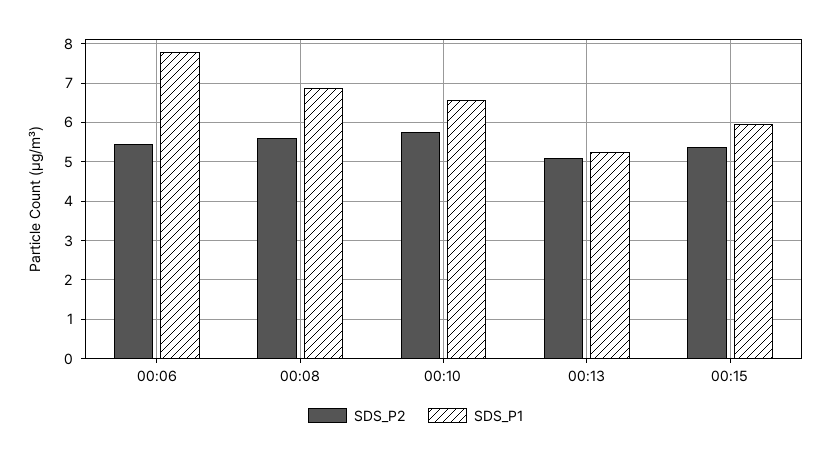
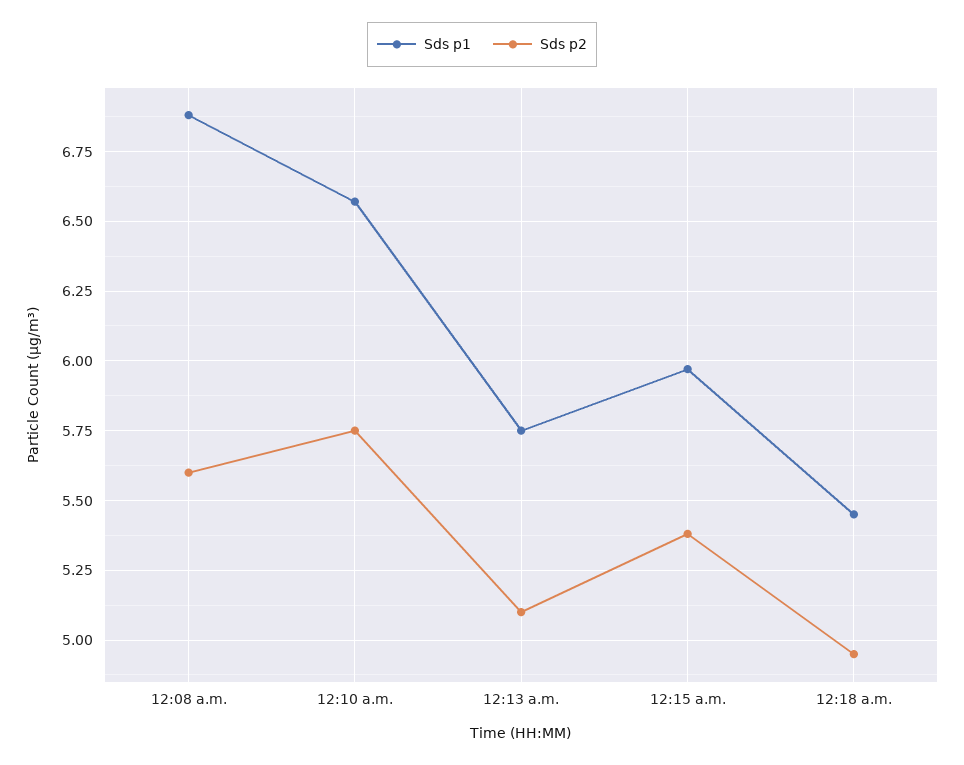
SDS_P2, 00:06: 5.4 -> none
SDS_P1, 00:06: 7.8 -> none
SDS_P1, 00:13: 5.2 -> 5.75
SDS_P1, 12:18 a.m.: none -> 5.45
SDS_P2, 12:18 a.m.: none -> 4.95

